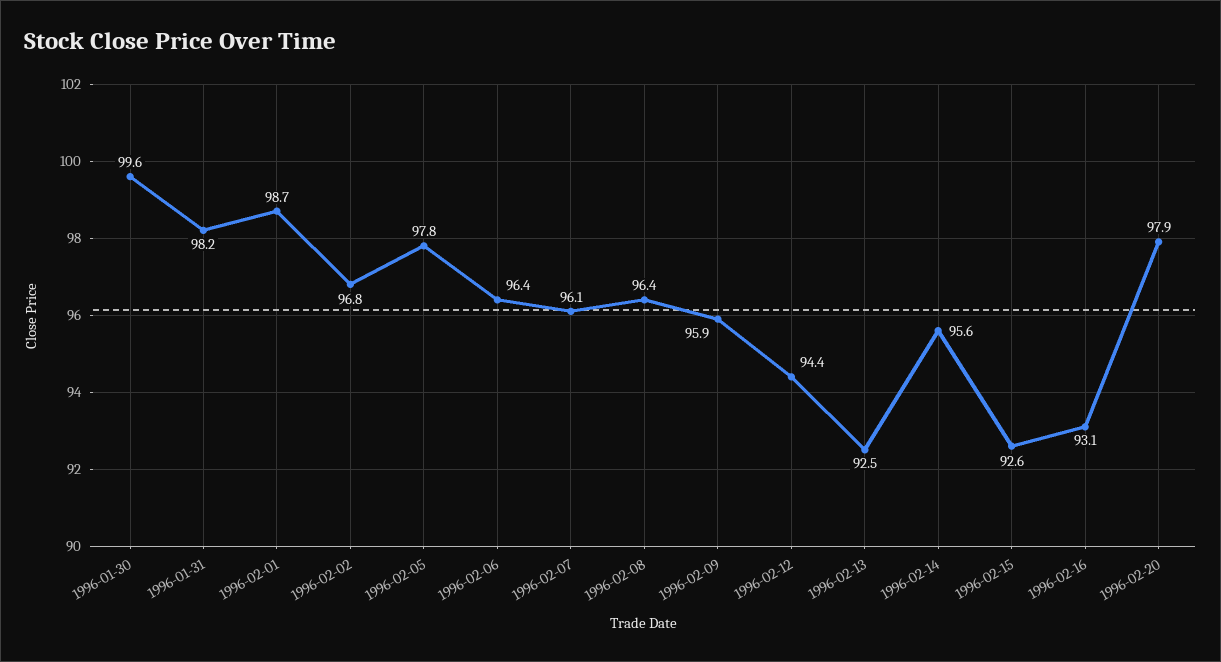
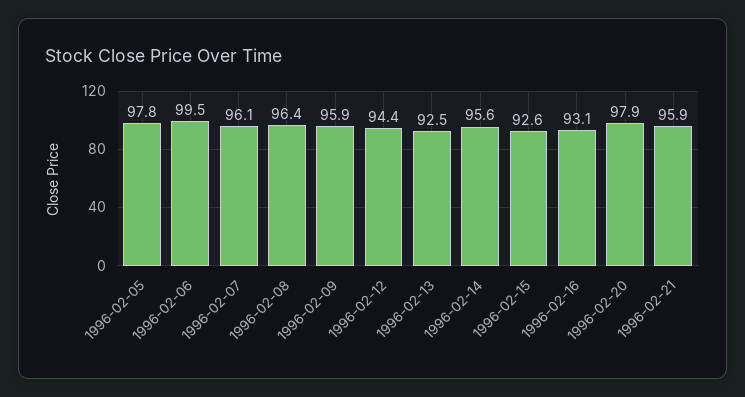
1996-01-30: 99.6 -> none
1996-01-31: 98.2 -> none
1996-02-01: 98.7 -> none
1996-02-02: 96.8 -> none
1996-02-06: 96.4 -> 99.5
1996-02-21: none -> 95.9

